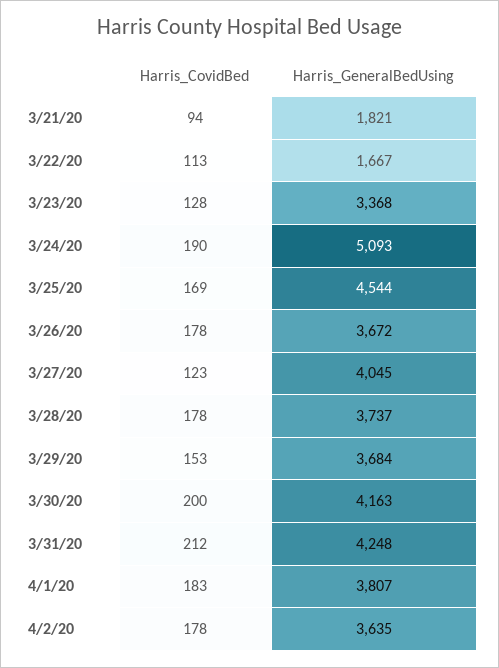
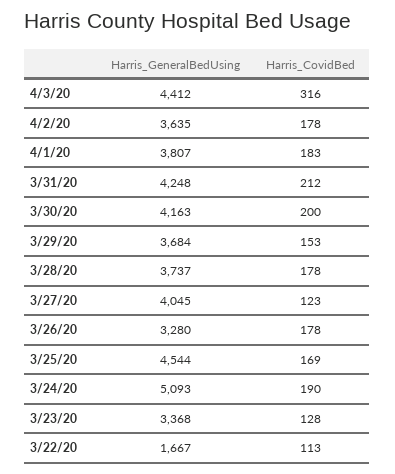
Harris_CovidBed, 3/21/20: 94 -> none
Harris_GeneralBedUsing, 3/21/20: 1821 -> none
Harris_GeneralBedUsing, 3/26/20: 3672 -> 3280
Harris_GeneralBedUsing, 4/3/20: none -> 4412
Harris_CovidBed, 4/3/20: none -> 316

